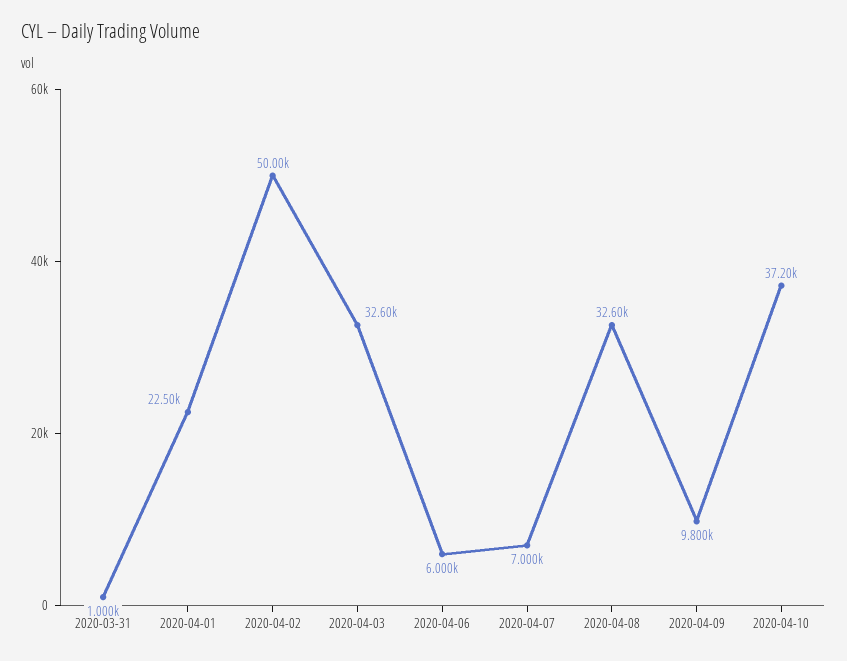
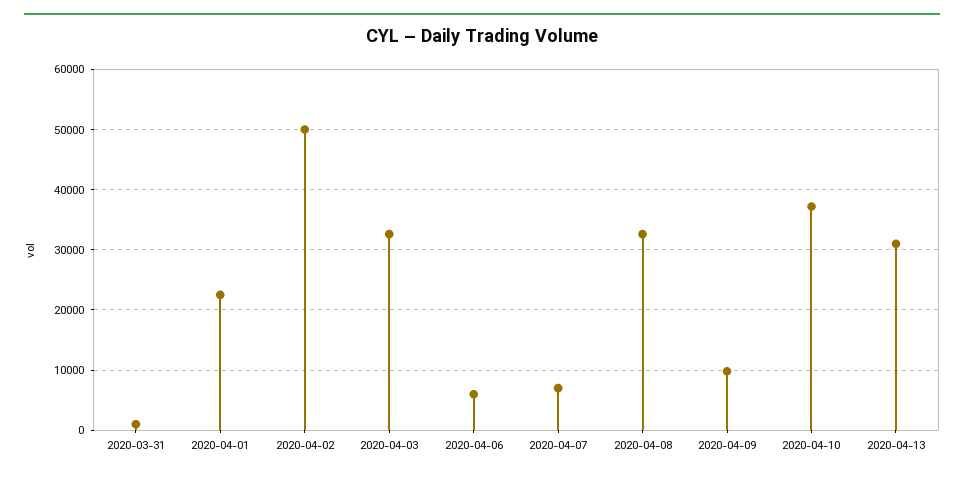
2020-04-13: none -> 31000

